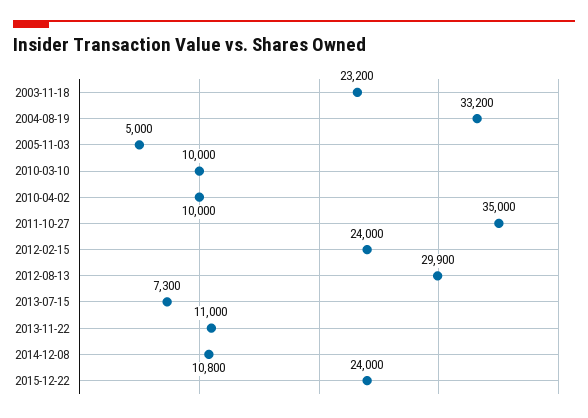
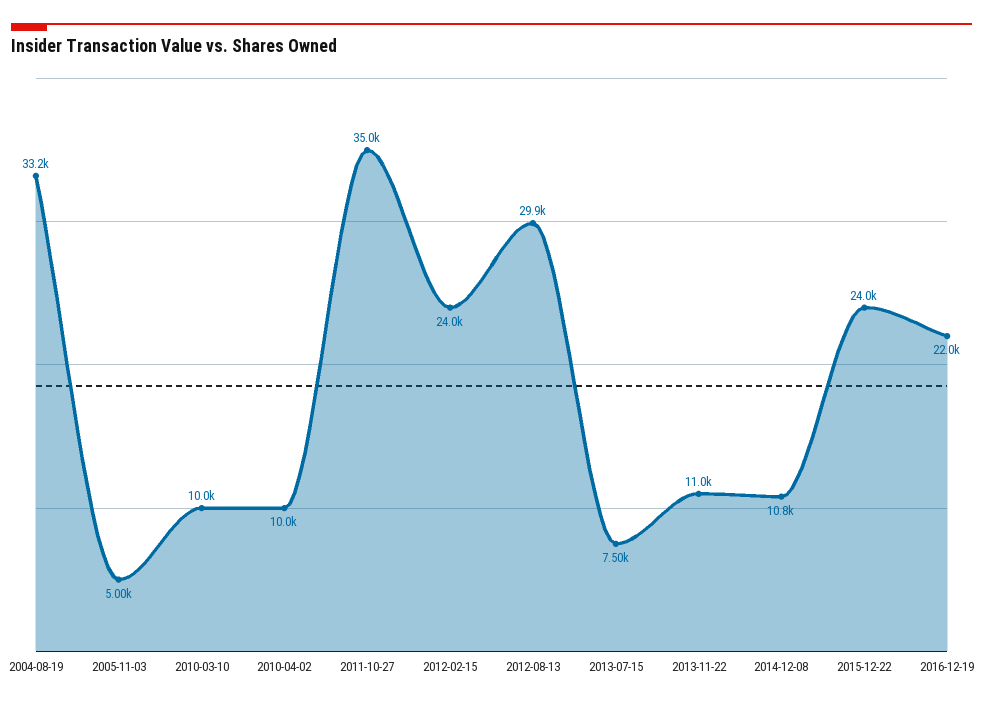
2003-11-18: 23200 -> none
2013-07-15: 7300 -> 7500
2016-12-19: none -> 22000

